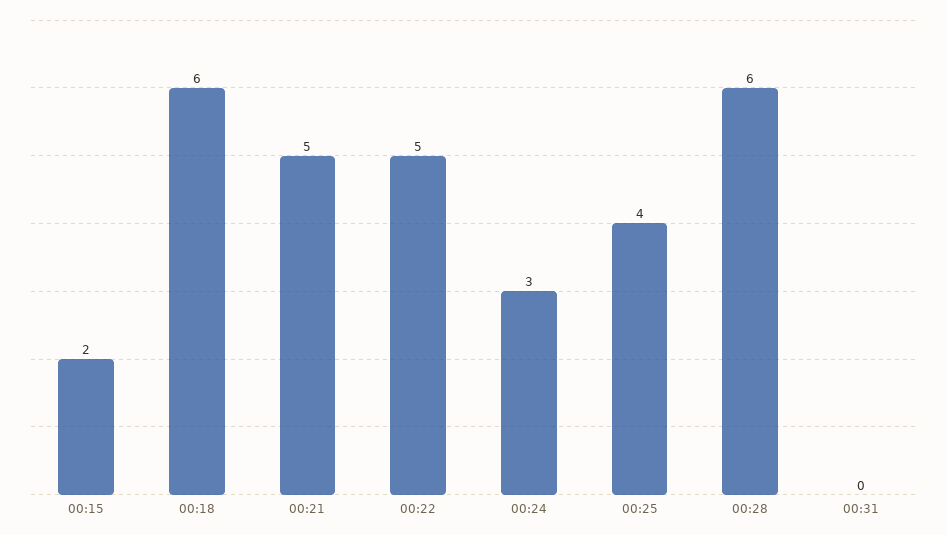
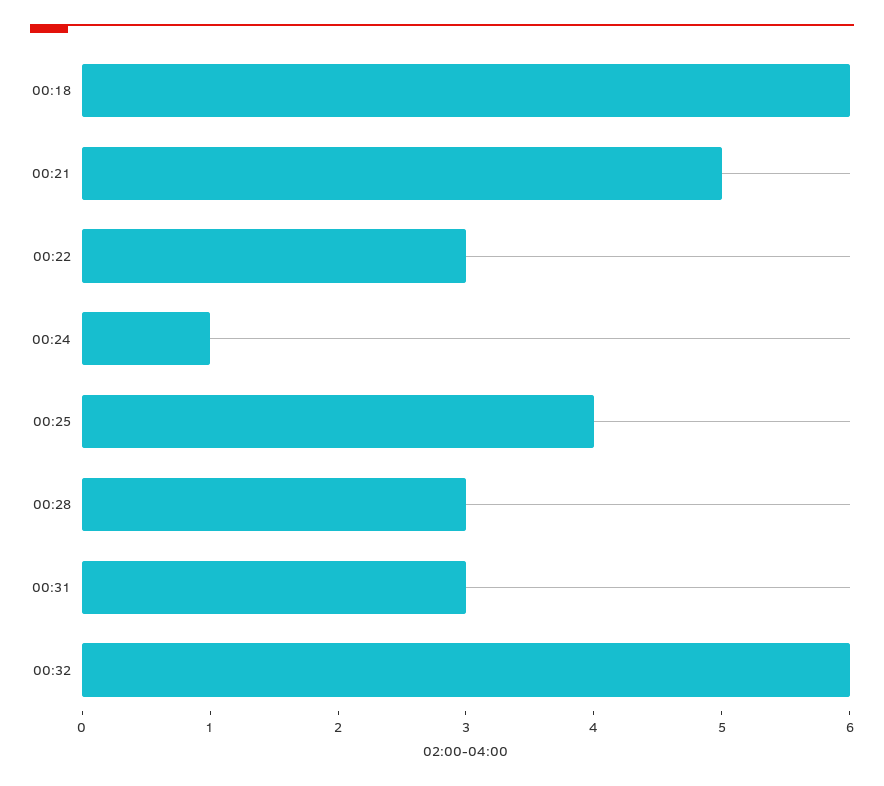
00:15: 2 -> none
00:22: 5 -> 3
00:24: 3 -> 1
00:28: 6 -> 3
00:31: 0 -> 3
00:32: none -> 6

